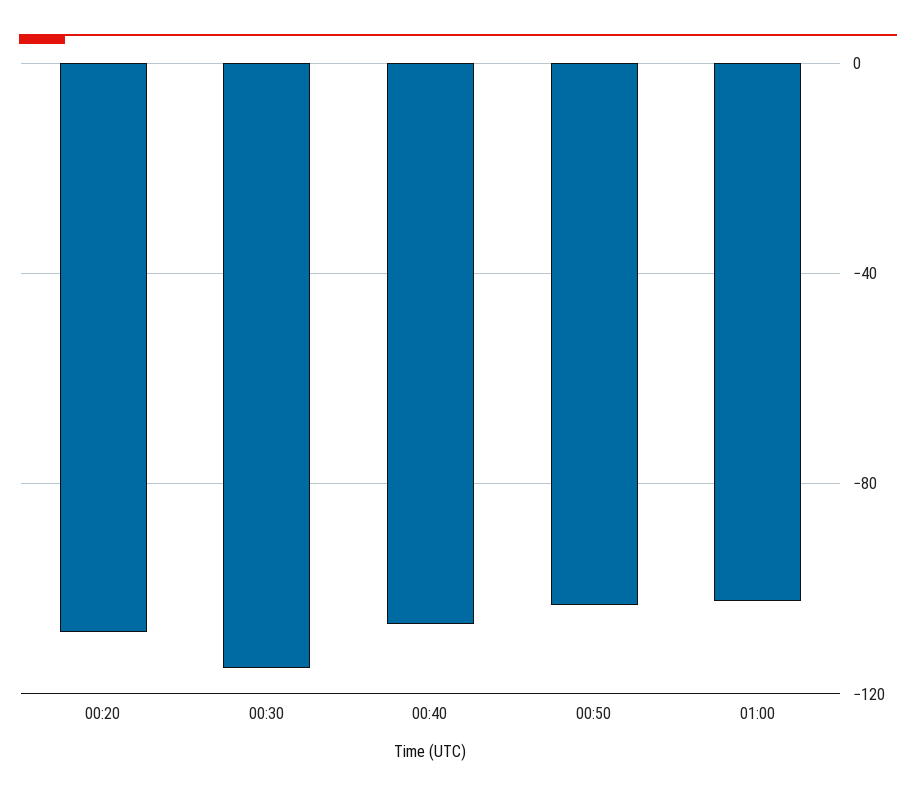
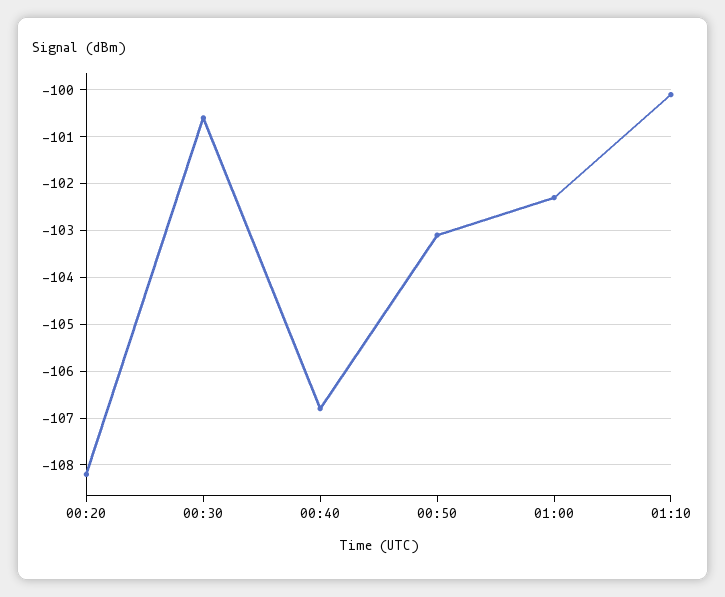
00:30: -115 -> -100.5
01:10: none -> -100

